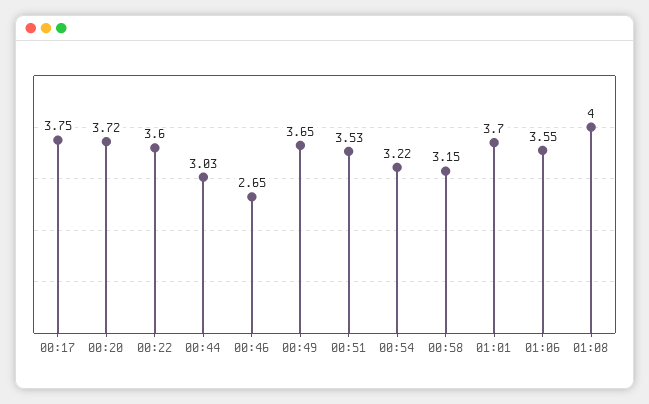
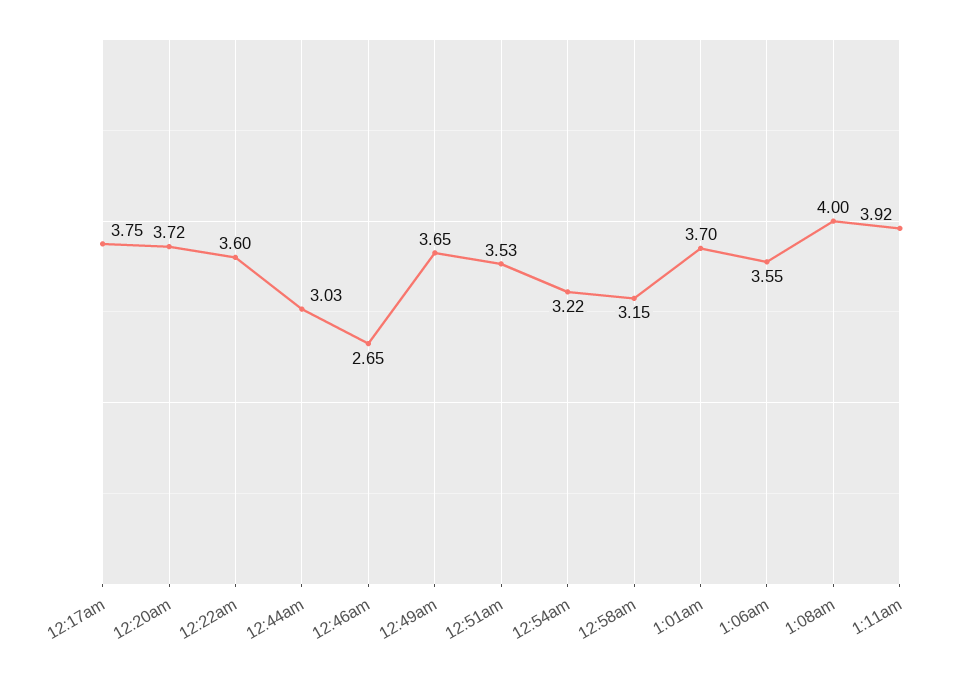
1:11am: none -> 3.92

